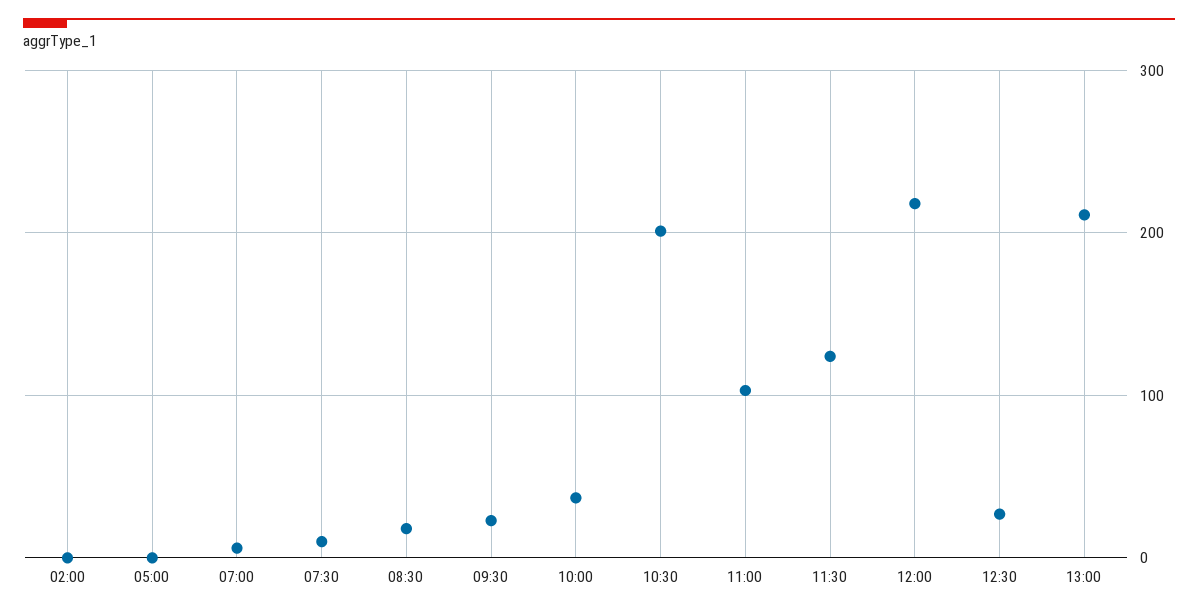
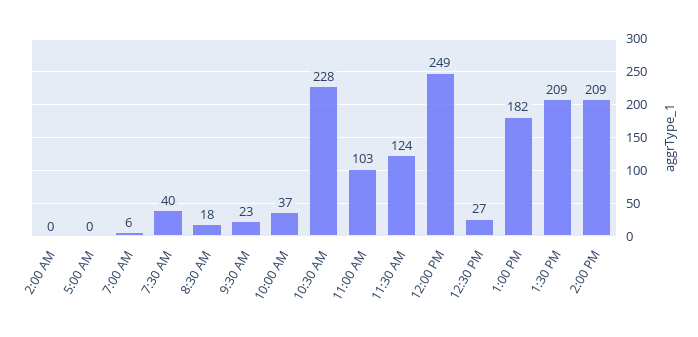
07:30: 10 -> 40
10:30: 200 -> 228
12:00: 220 -> 249
13:00: 210 -> 182
1:30 PM: none -> 209
2:00 PM: none -> 209

